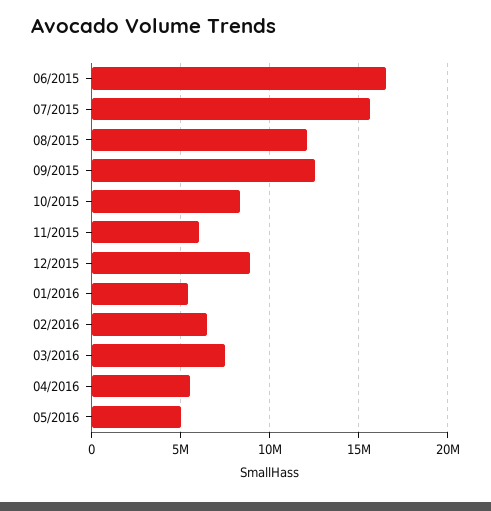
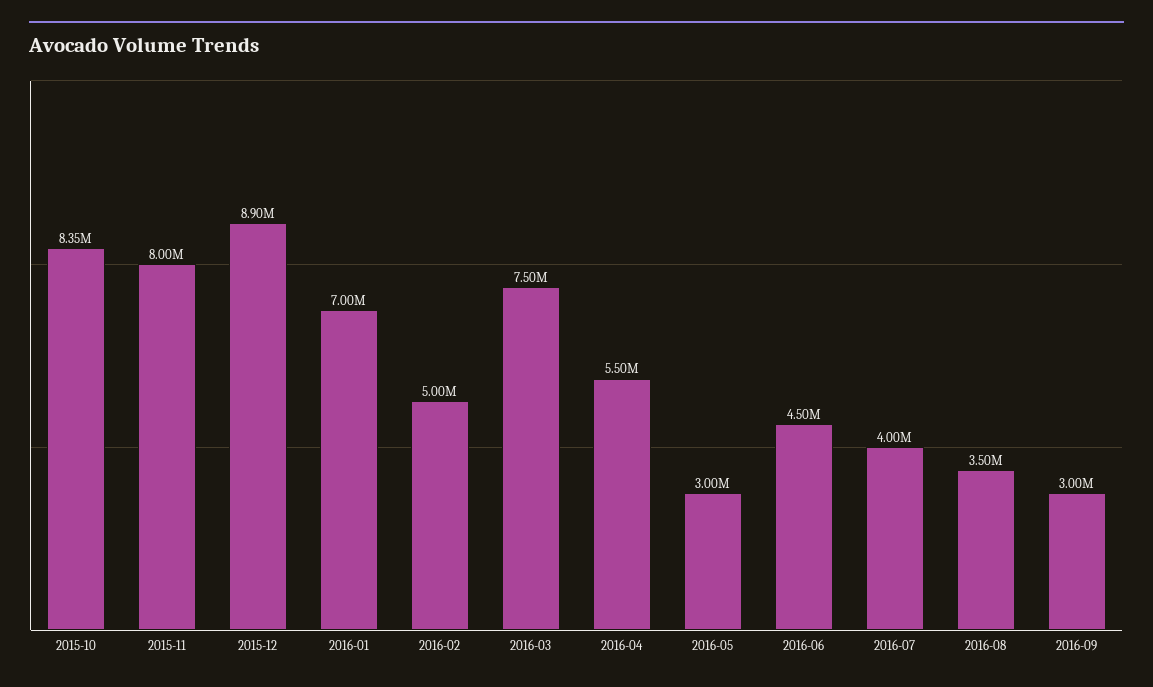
06/2015: 16500000 -> none
07/2015: 15500000 -> none
08/2015: 12000000 -> none
09/2015: 12500000 -> none
11/2015: 6000000 -> 8000000
01/2016: 5500000 -> 7000000
02/2016: 6500000 -> 5000000
05/2016: 5000000 -> 3000000
2016-06: none -> 4500000
2016-07: none -> 4000000
2016-08: none -> 3500000
2016-09: none -> 3000000

